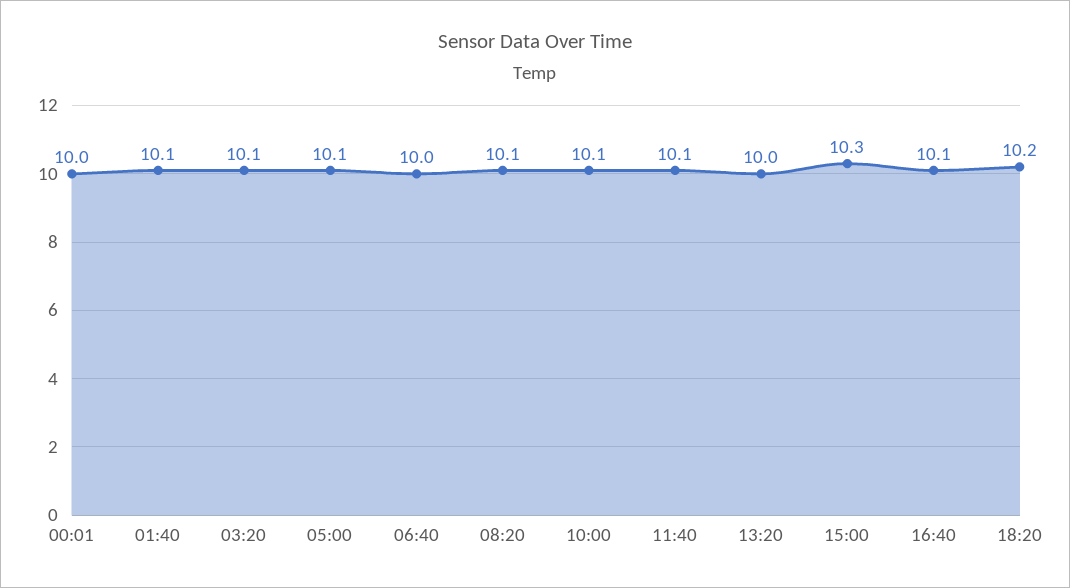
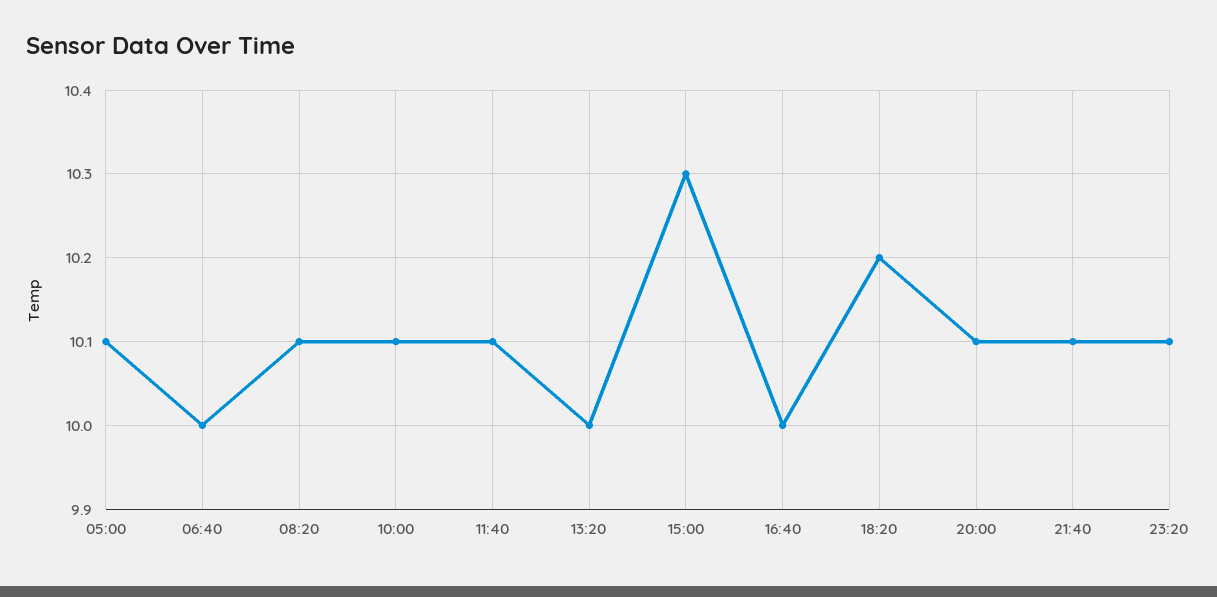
00:01: 10 -> none
01:40: 10.1 -> none
03:20: 10.1 -> none
16:40: 10.1 -> 10
20:00: none -> 10.1
21:40: none -> 10.1
23:20: none -> 10.1

